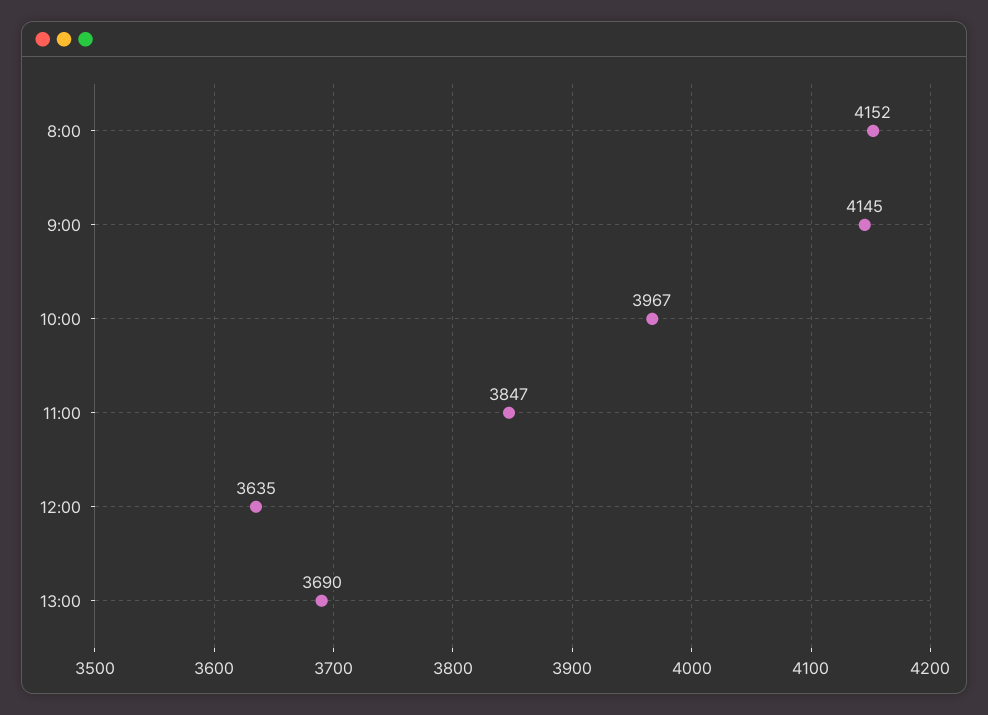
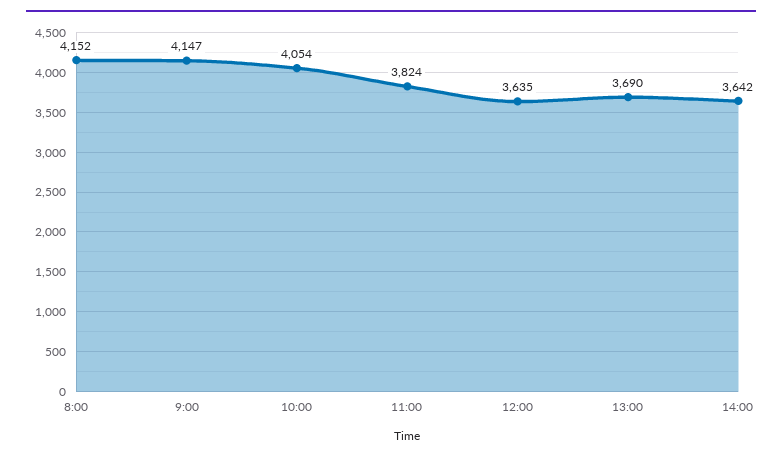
9:00: 4145 -> 4147
10:00: 3967 -> 4054
11:00: 3847 -> 3824
14:00: none -> 3642

